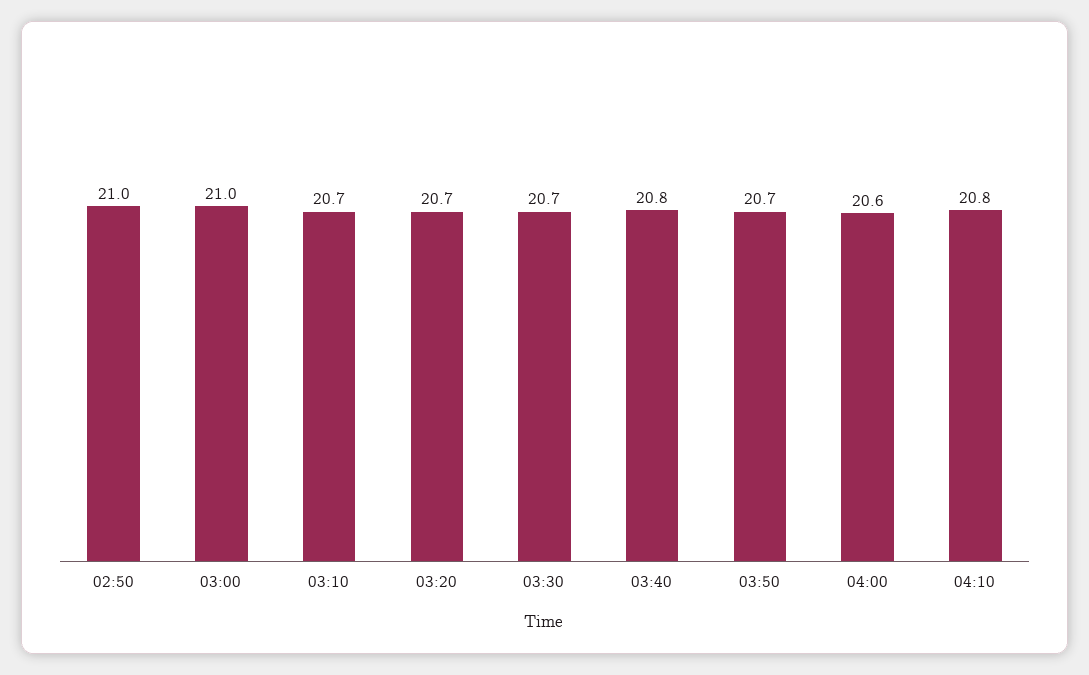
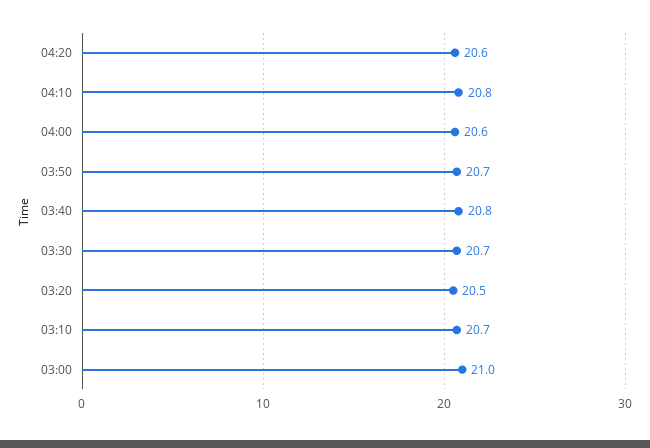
02:50: 21 -> none
03:20: 20.7 -> 20.5
04:20: none -> 20.6

